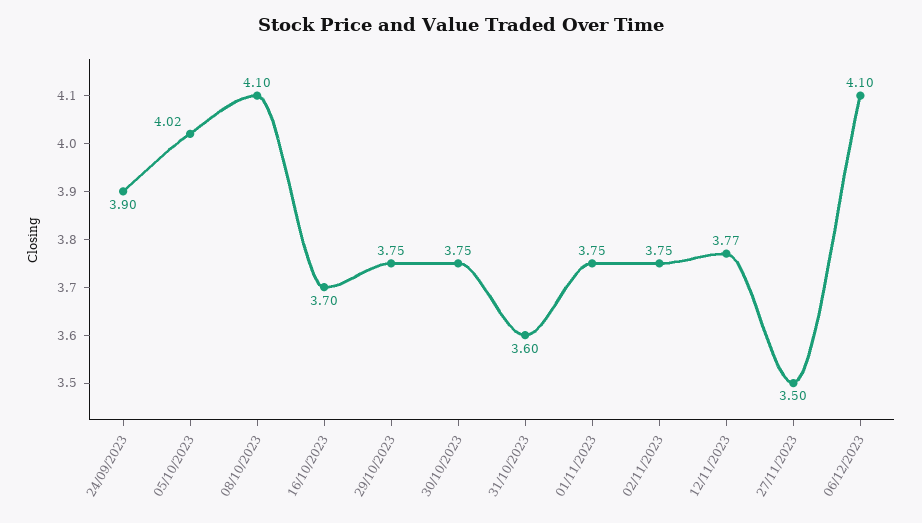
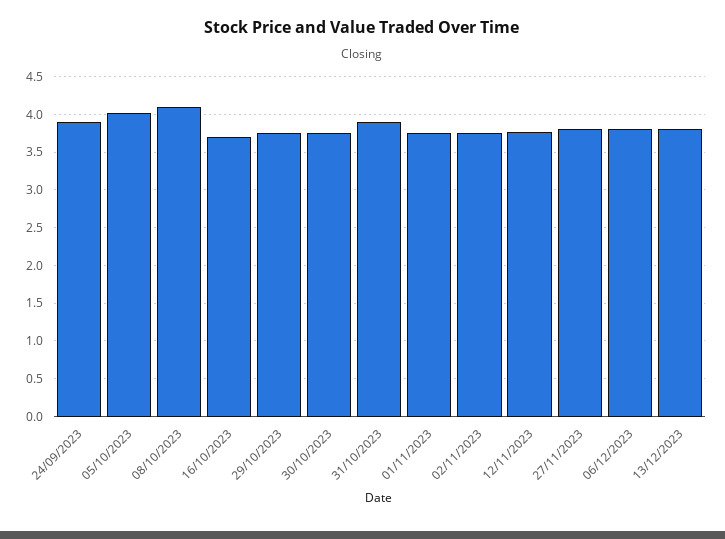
31/10/2023: 3.6 -> 3.9
27/11/2023: 3.5 -> 3.8
06/12/2023: 4.1 -> 3.8
13/12/2023: none -> 3.8

